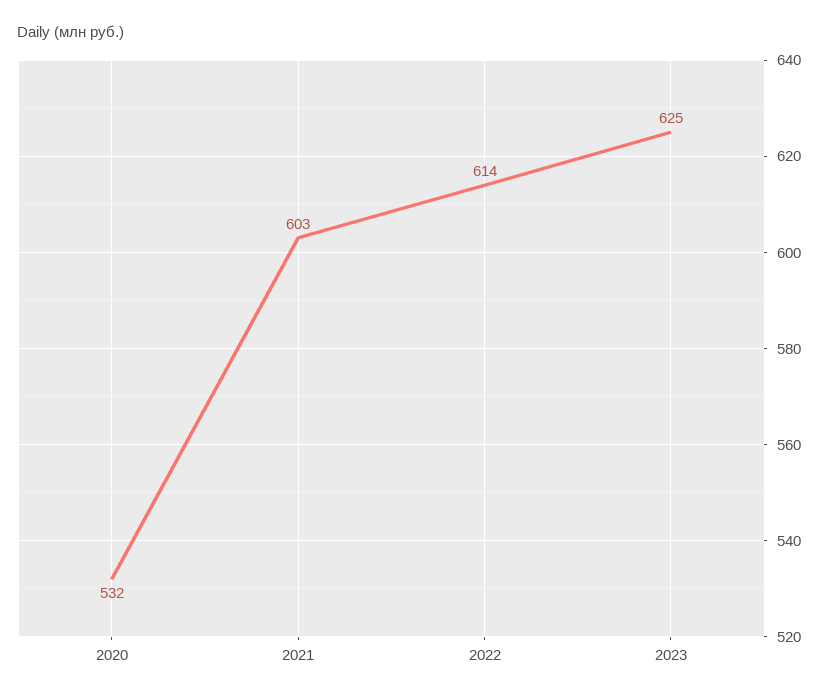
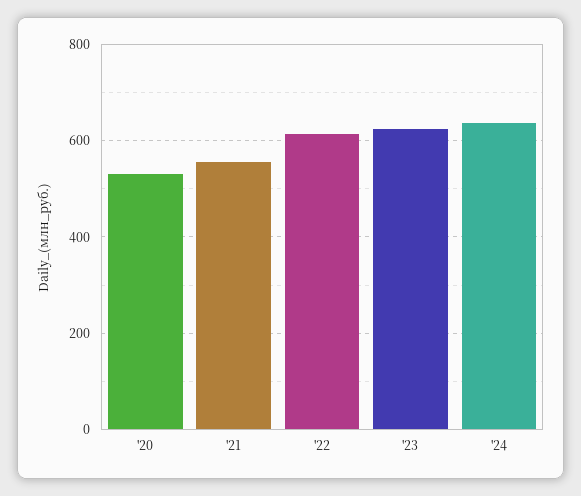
2021: 603 -> 560
'24: none -> 640

